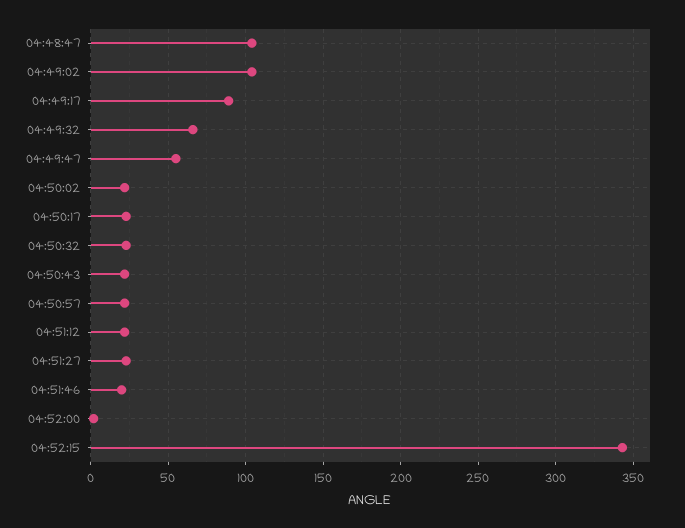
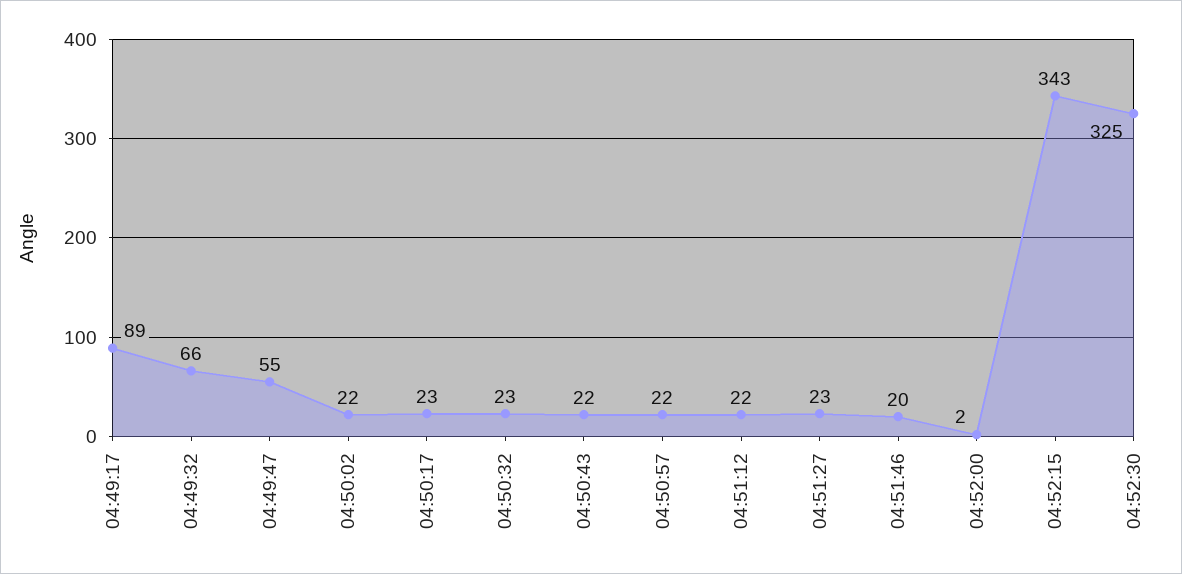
04:48:47: 105 -> none
04:49:02: 105 -> none
04:52:30: none -> 325

